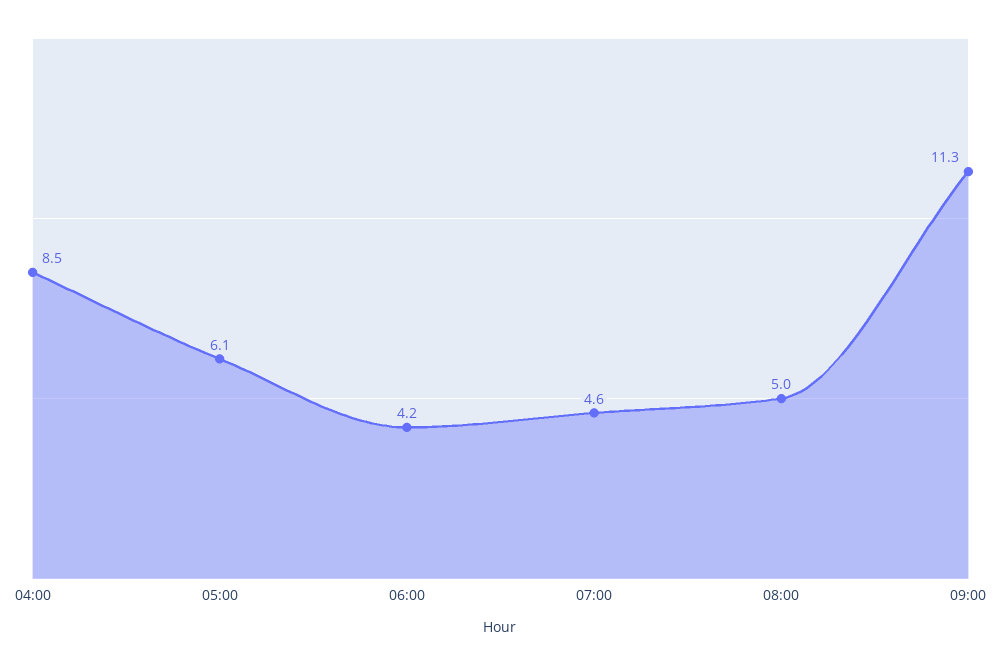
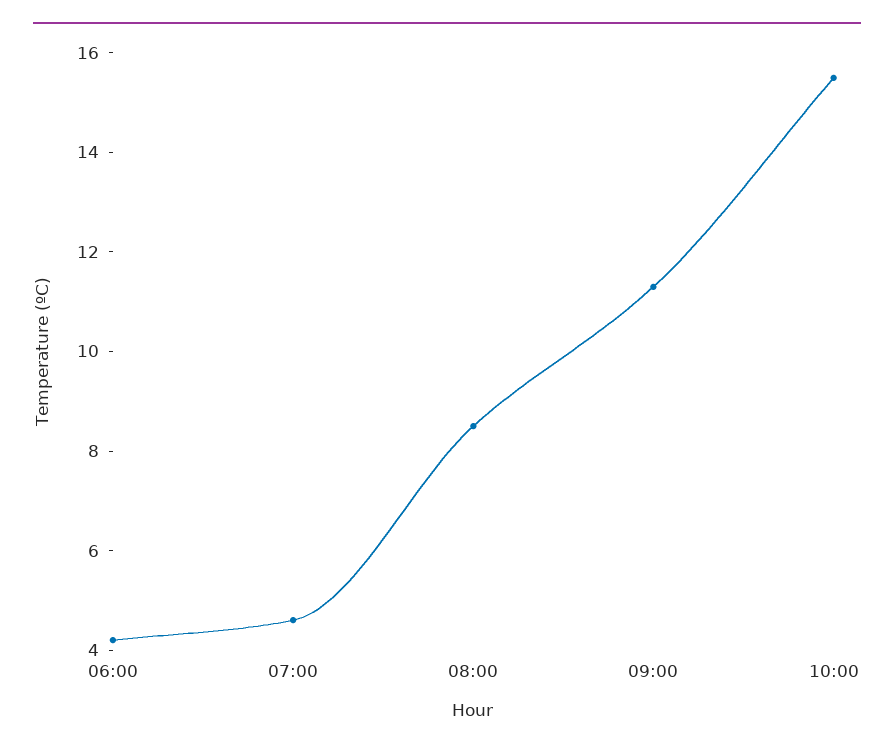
04:00: 8.5 -> none
05:00: 6.1 -> none
08:00: 5 -> 8.5
10:00: none -> 15.5

